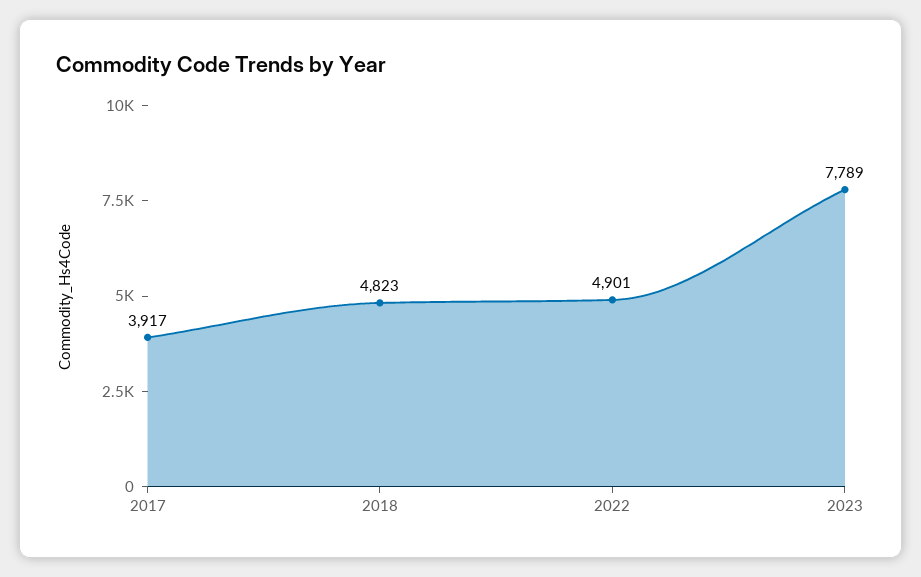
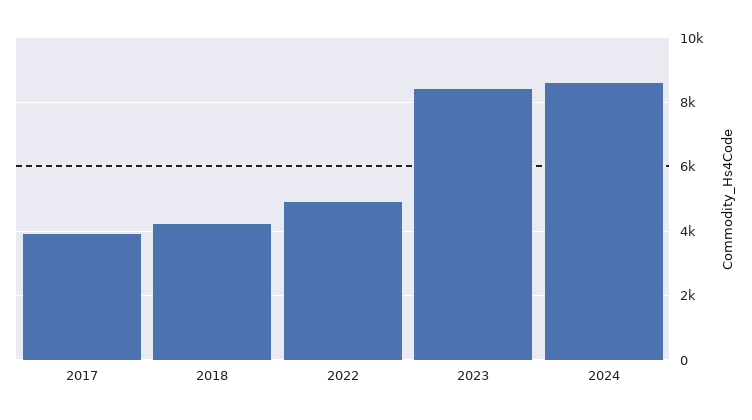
2018: 4823 -> 4200
2023: 7789 -> 8400
2024: none -> 8600

